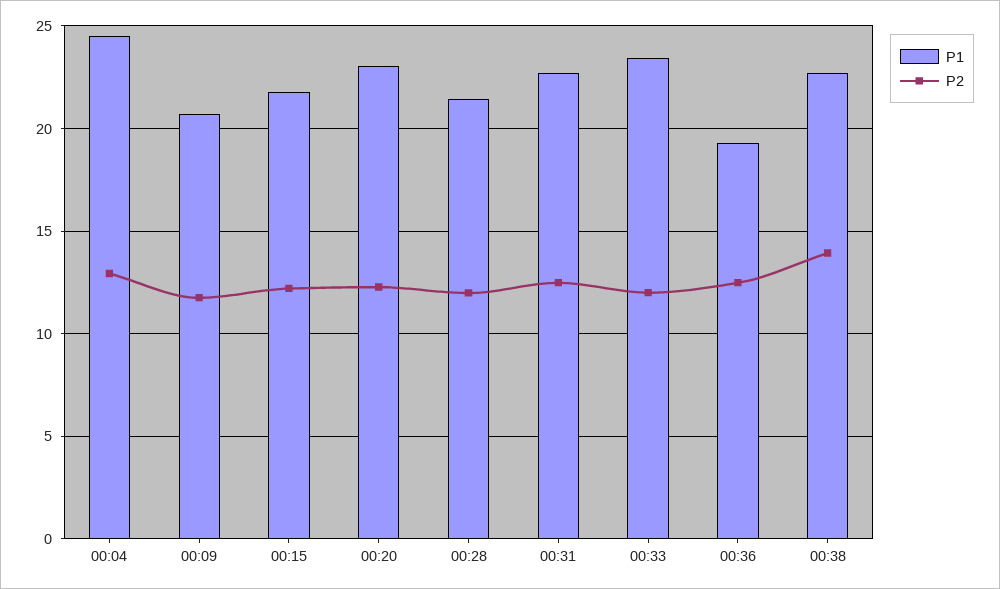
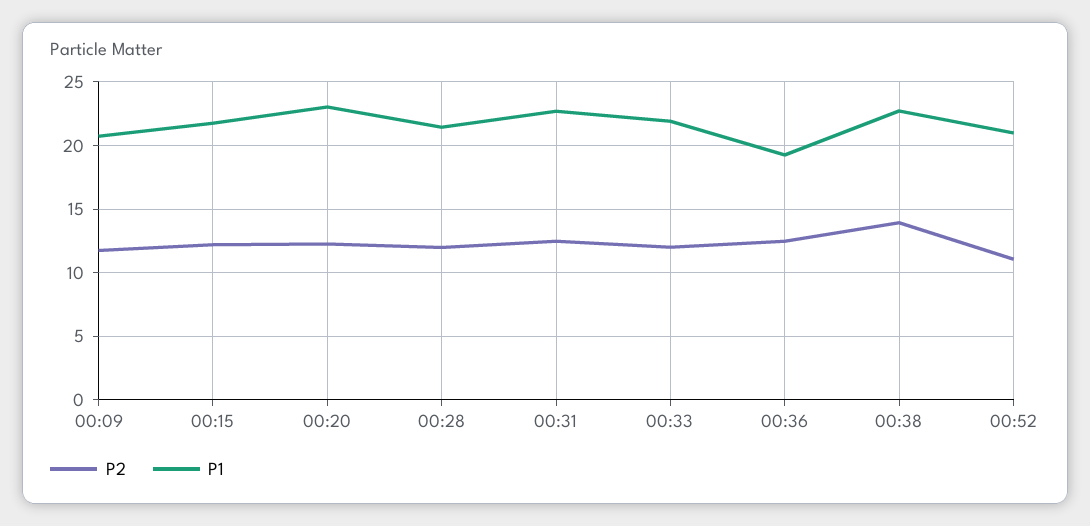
P1, 00:04: 24.5 -> none
P2, 00:04: 13 -> none
P1, 00:33: 23.5 -> 22
P2, 00:52: none -> 11
P1, 00:52: none -> 21

